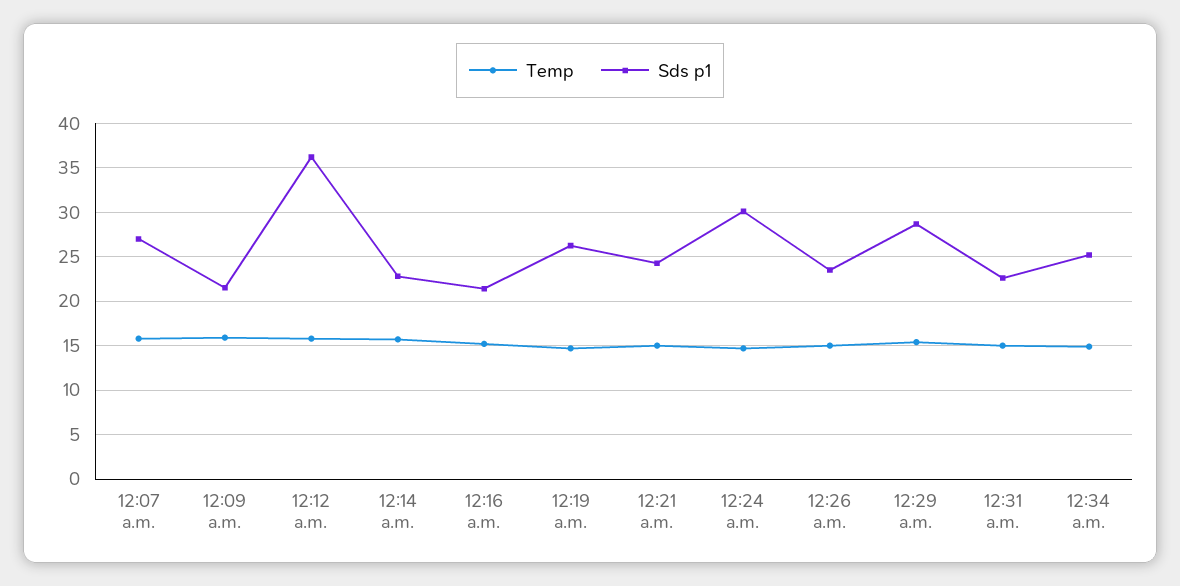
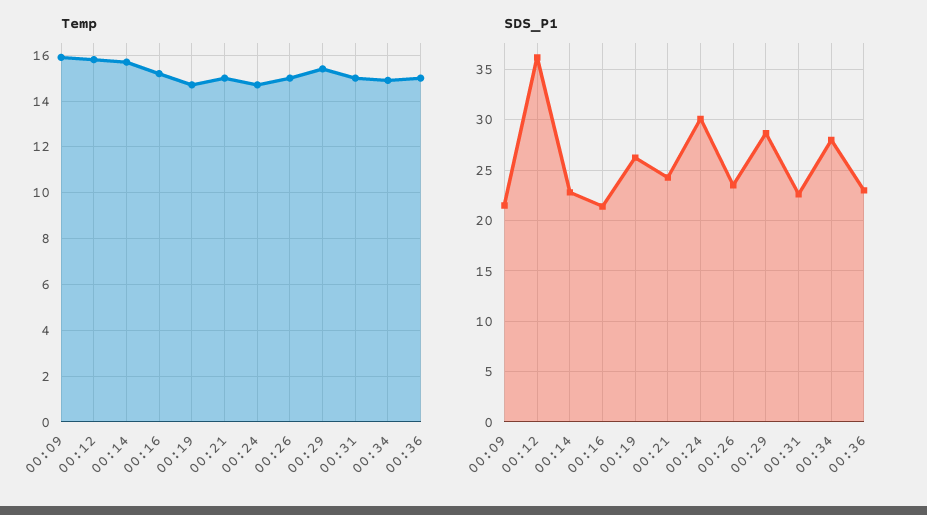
Temp, 12:07 a.m.: 16 -> none
Sds p1, 12:07 a.m.: 27 -> none
Sds p1, 12:34 a.m.: 25 -> 28
Temp, 00:36: none -> 15
Sds p1, 00:36: none -> 23

